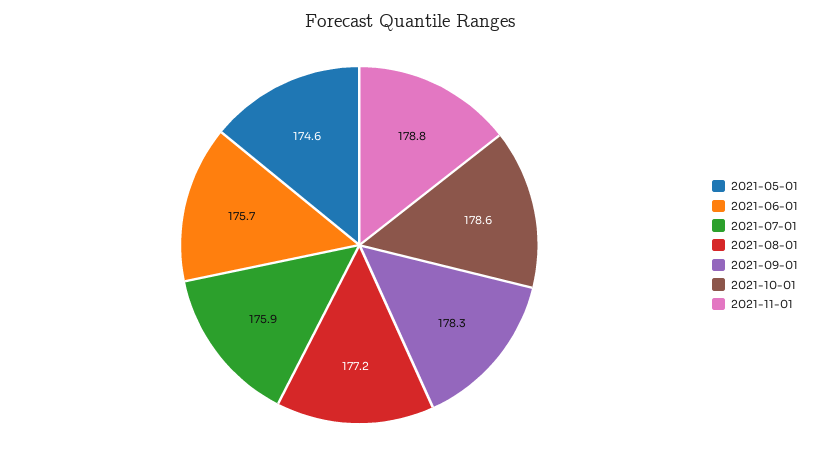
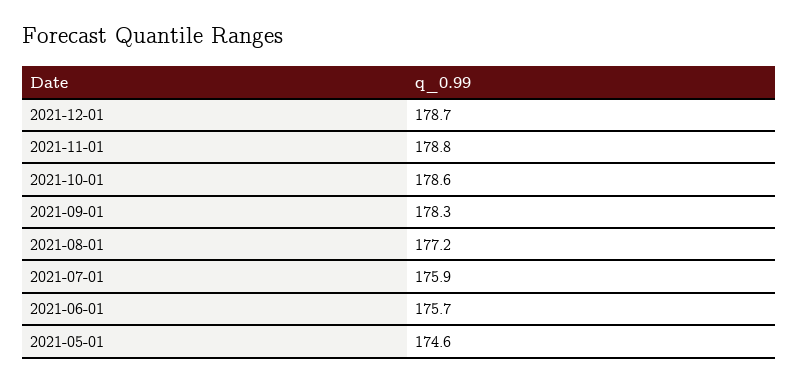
2021-12-01: none -> 178.7

